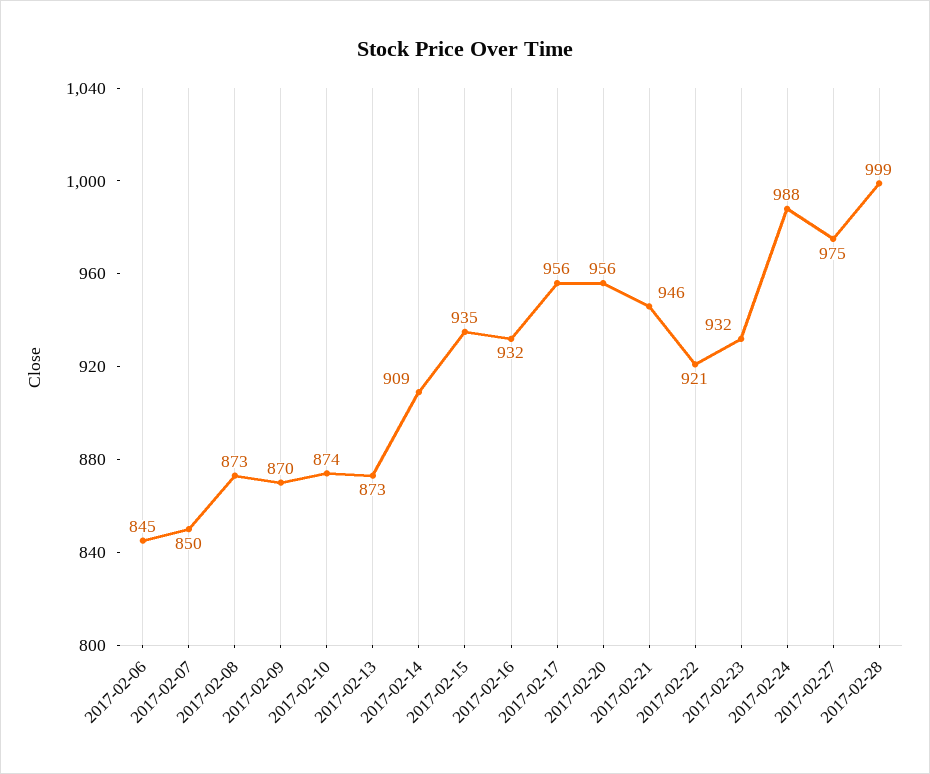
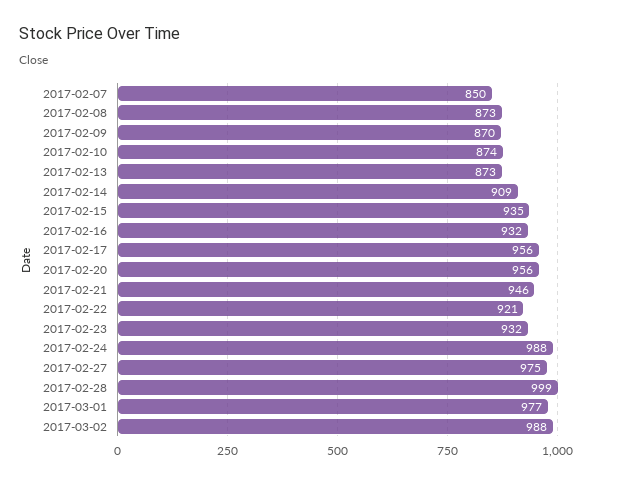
2017-02-06: 845 -> none
2017-03-01: none -> 977
2017-03-02: none -> 988

